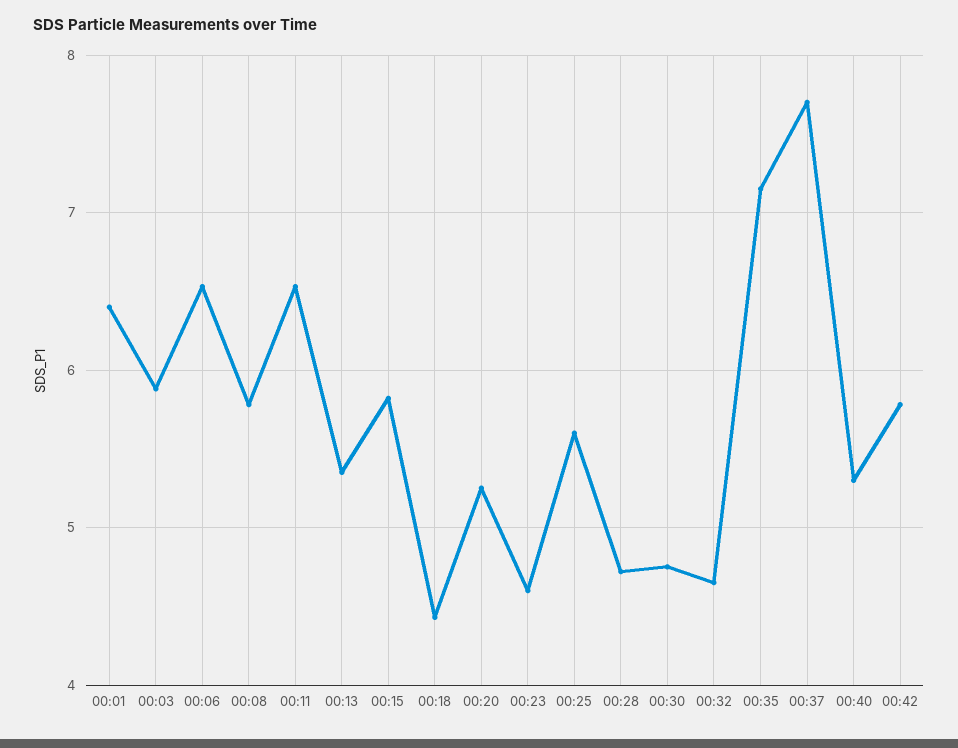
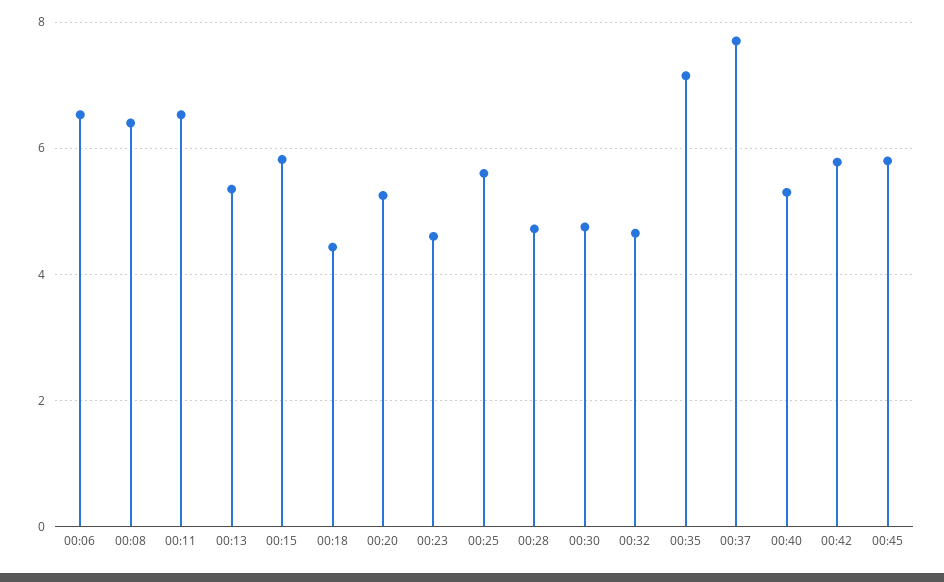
00:01: 6.4 -> none
00:03: 5.9 -> none
00:08: 5.8 -> 6.4
00:45: none -> 5.8

